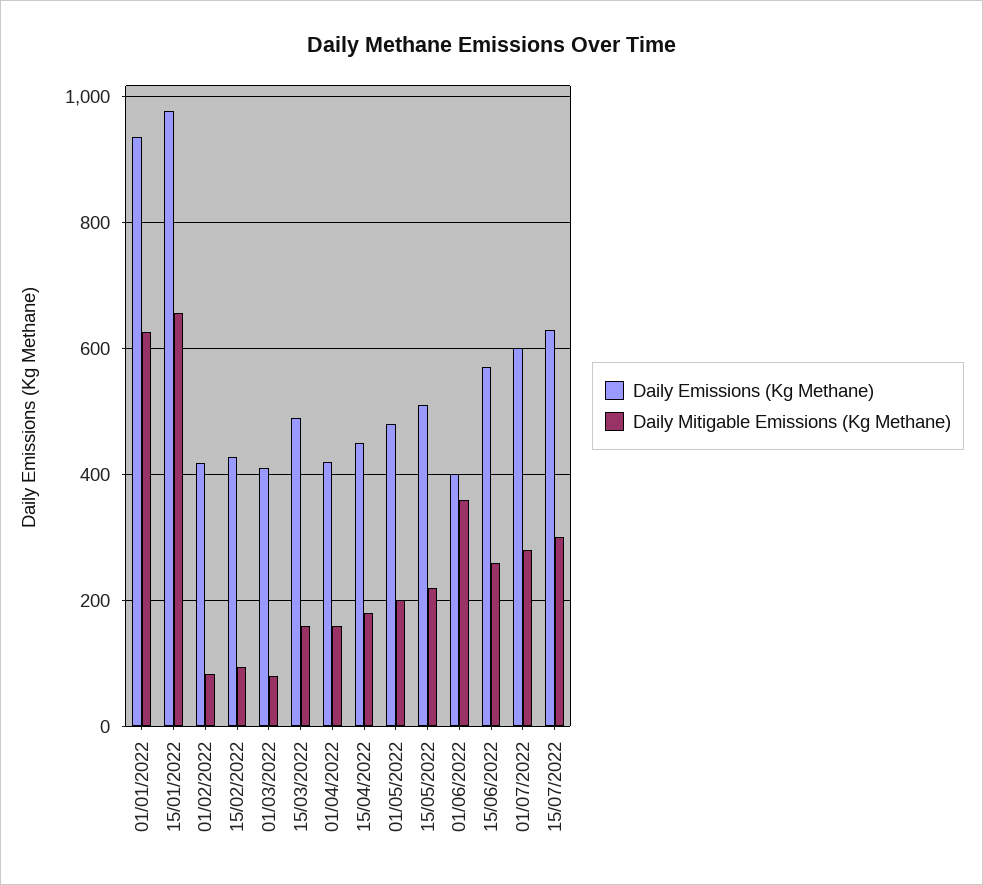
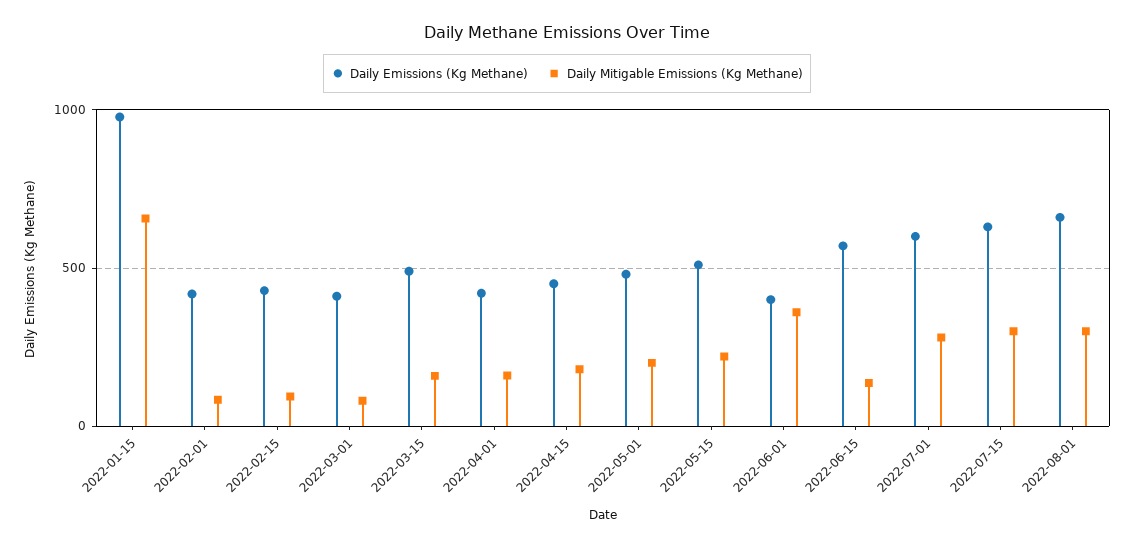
Daily Emissions (Kg Methane), 01/01/2022: 940 -> none
Daily Mitigable Emissions (Kg Methane), 01/01/2022: 620 -> none
Daily Mitigable Emissions (Kg Methane), 15/06/2022: 260 -> 150
Daily Emissions (Kg Methane), 2022-08-01: none -> 650
Daily Mitigable Emissions (Kg Methane), 2022-08-01: none -> 300

